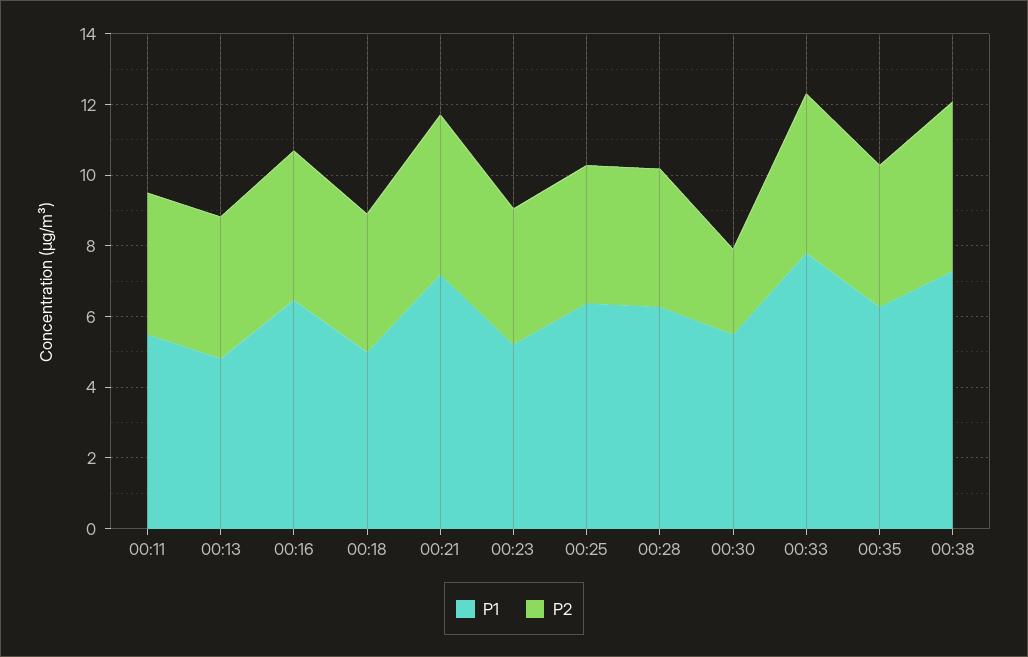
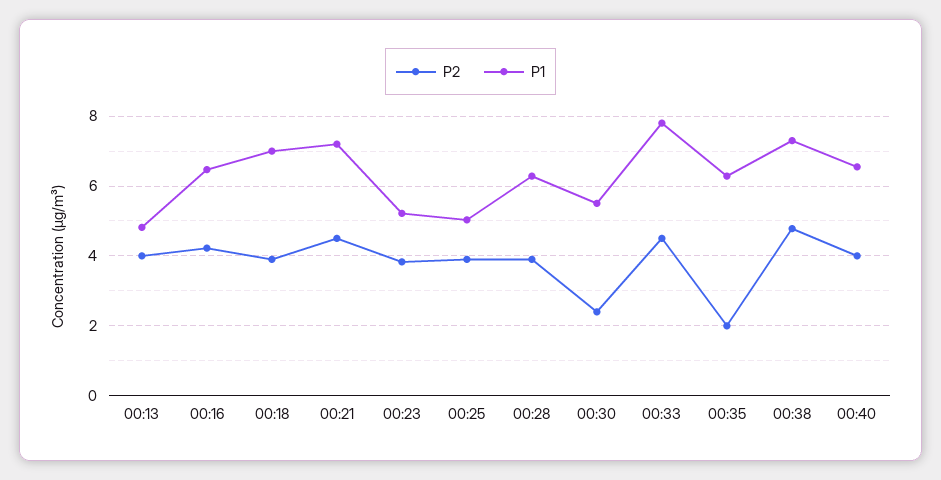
P1, 00:11: 5.5 -> none
P2, 00:11: 4 -> none
P1, 00:18: 5 -> 7
P1, 00:25: 6.5 -> 5
P2, 00:35: 4 -> 2
P2, 00:40: none -> 4
P1, 00:40: none -> 6.6

